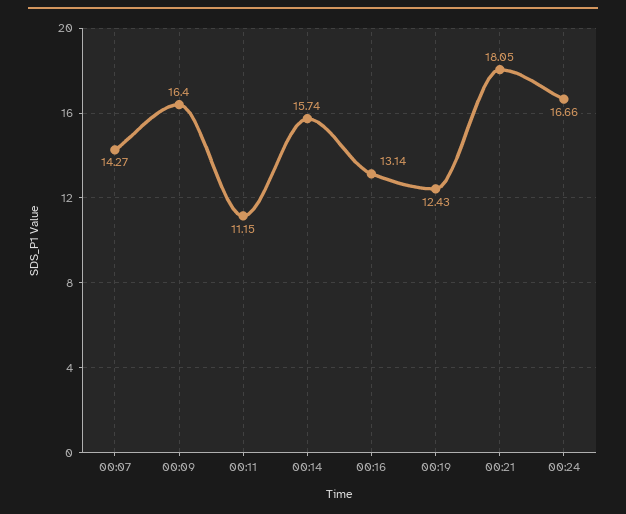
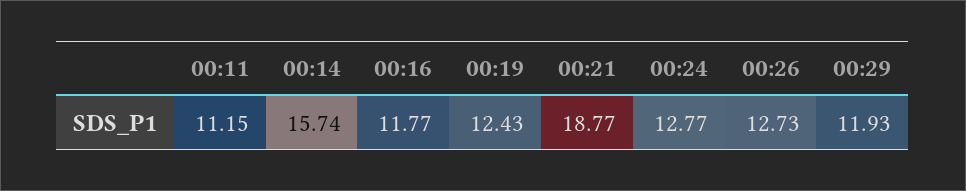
00:07: 14.27 -> none
00:09: 16.4 -> none
00:16: 13.14 -> 11.77
00:21: 18.05 -> 18.77
00:24: 16.66 -> 12.77
00:26: none -> 12.73
00:29: none -> 11.93

